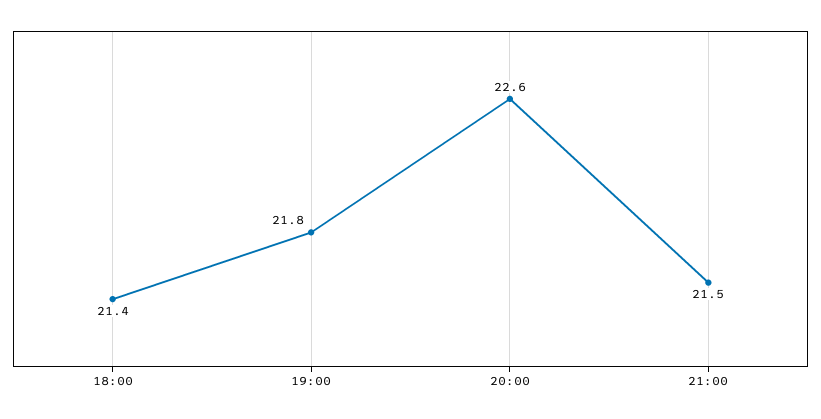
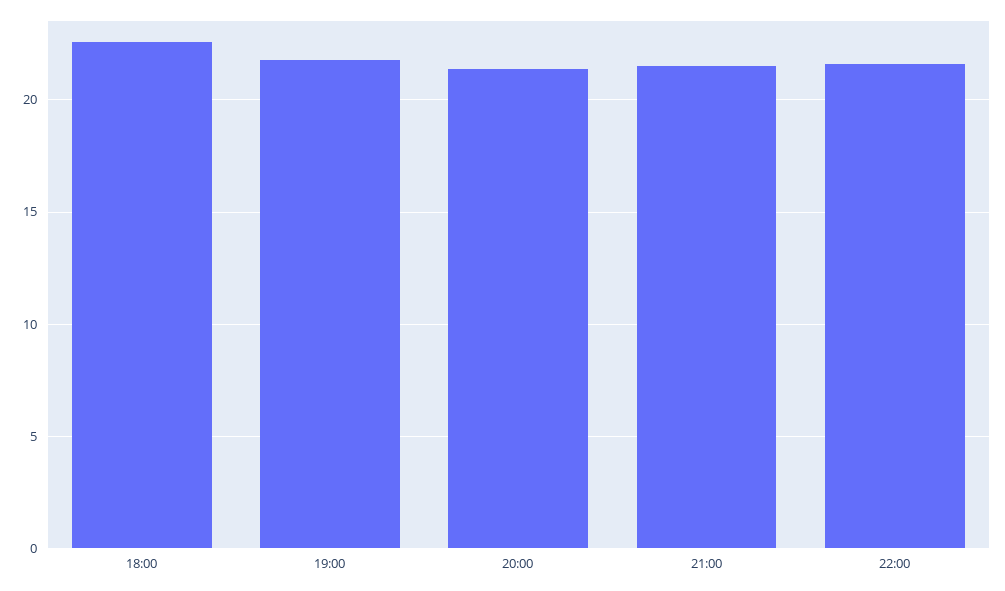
18:00: 21.4 -> 22.5
20:00: 22.6 -> 21.5
22:00: none -> 21.5

